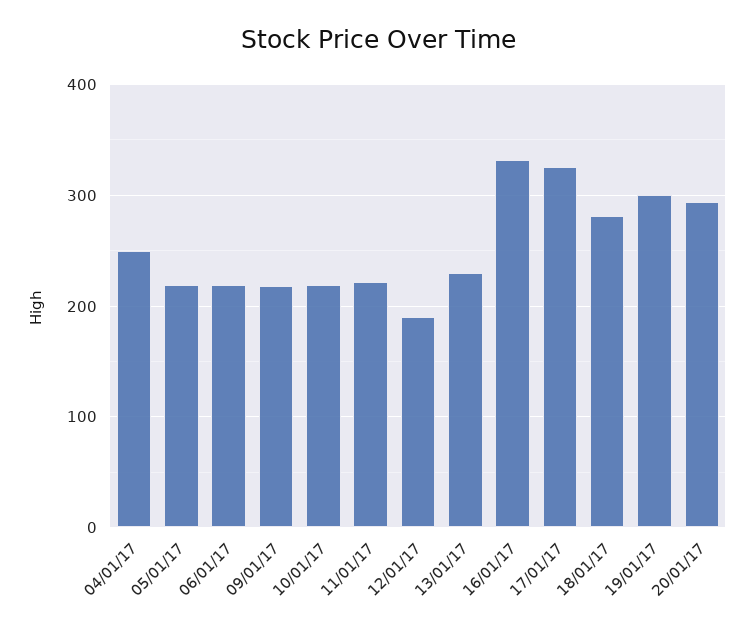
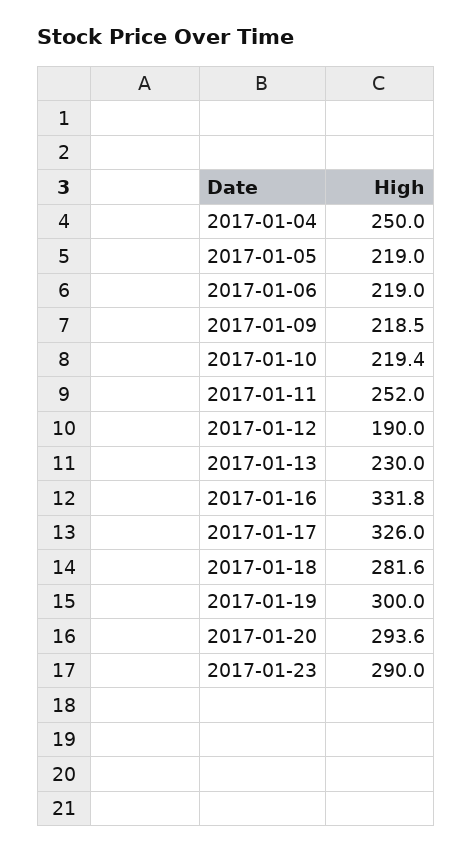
11/01/17: 220 -> 252
2017-01-23: none -> 290

